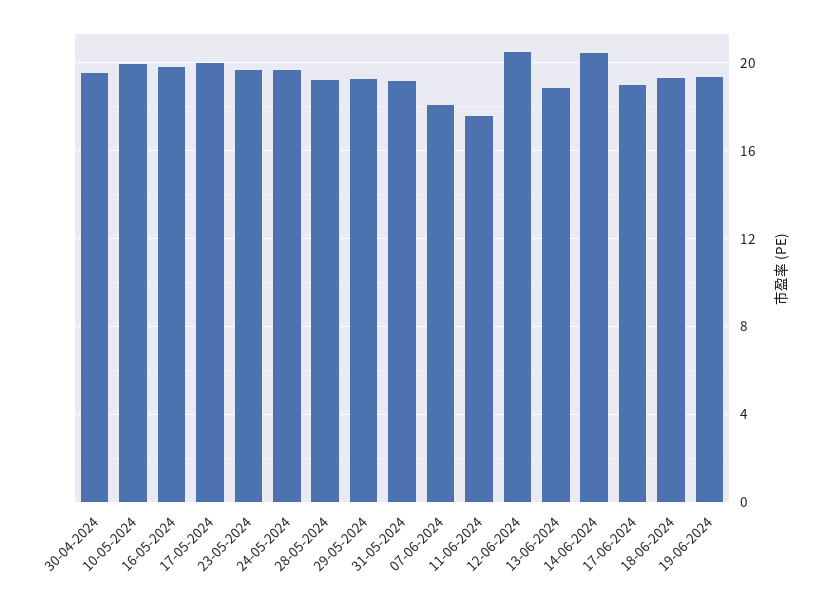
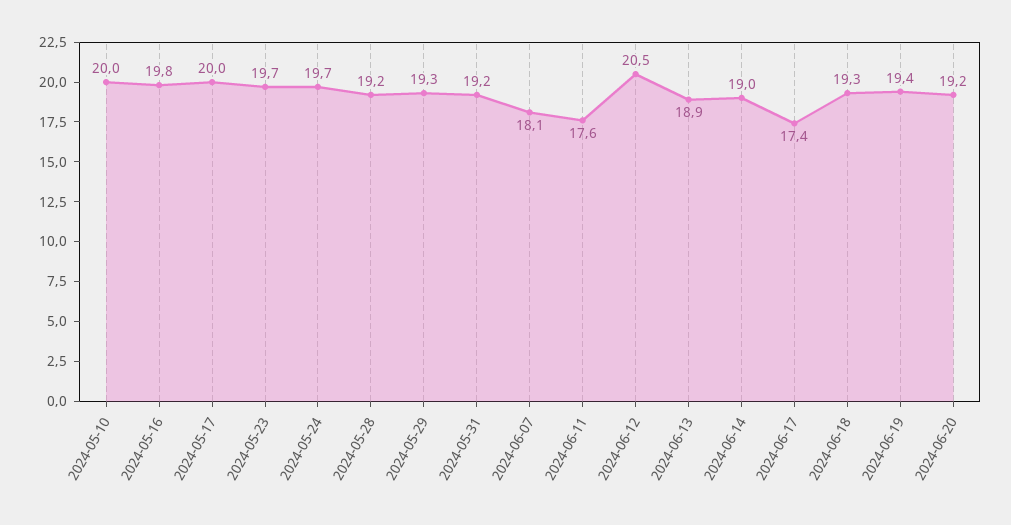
30-04-2024: 19.5 -> none
14-06-2024: 20.5 -> 19
17-06-2024: 19 -> 17.4
2024-06-20: none -> 19.2

